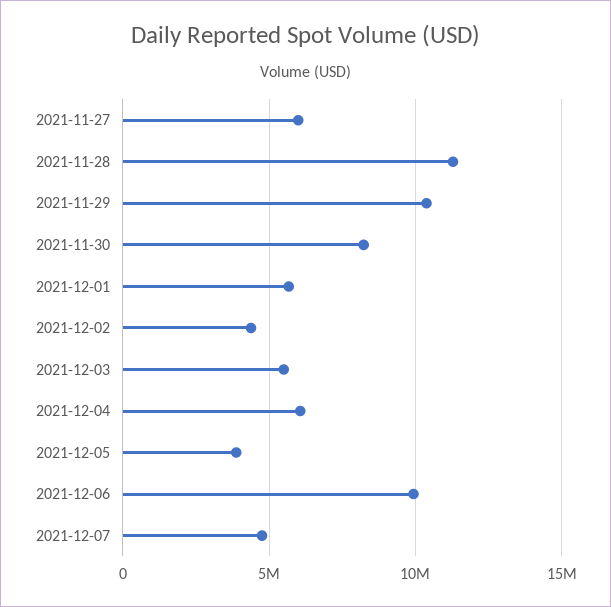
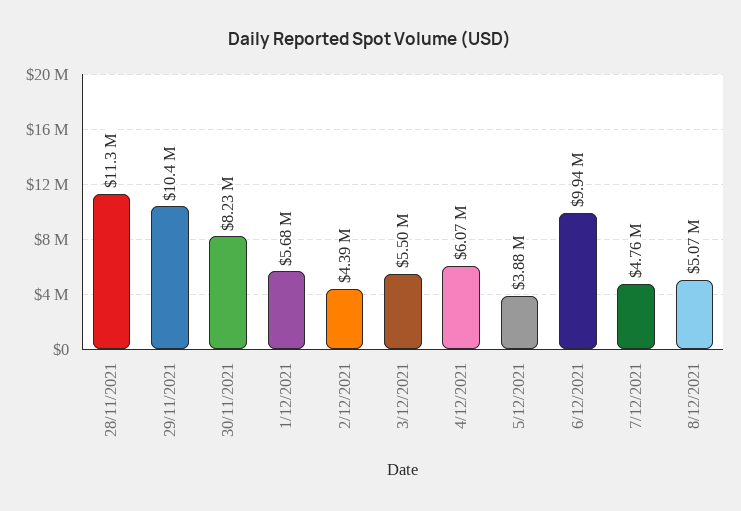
2021-11-27: 6000000 -> none
8/12/2021: none -> 5070000

